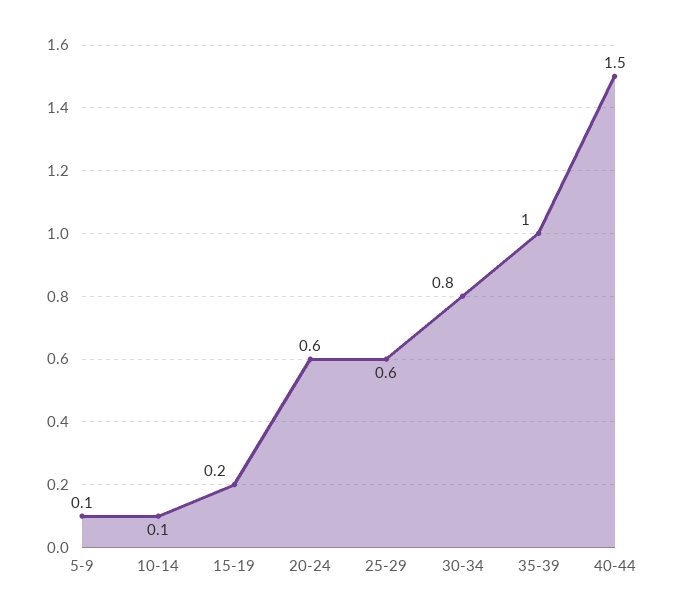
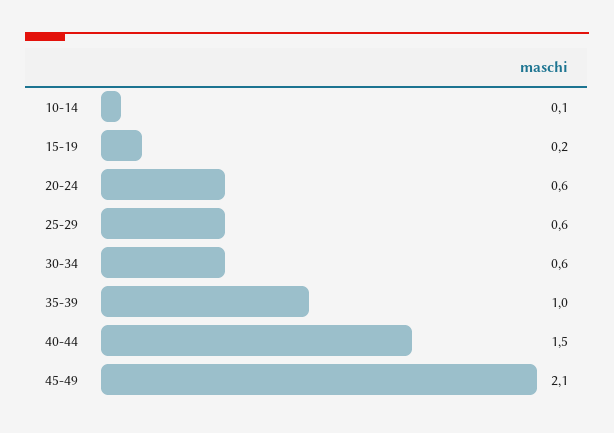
5-9: 0.1 -> none
30-34: 0.8 -> 0.6
45-49: none -> 2.1

